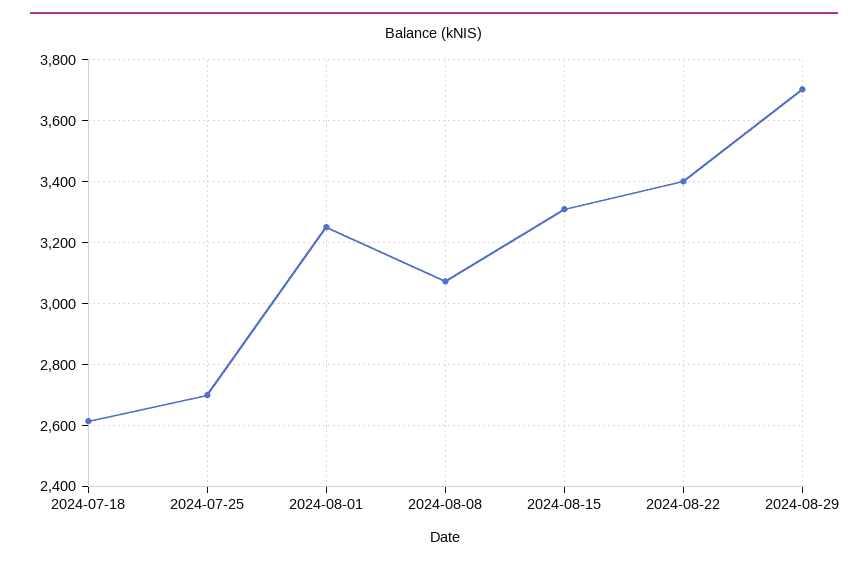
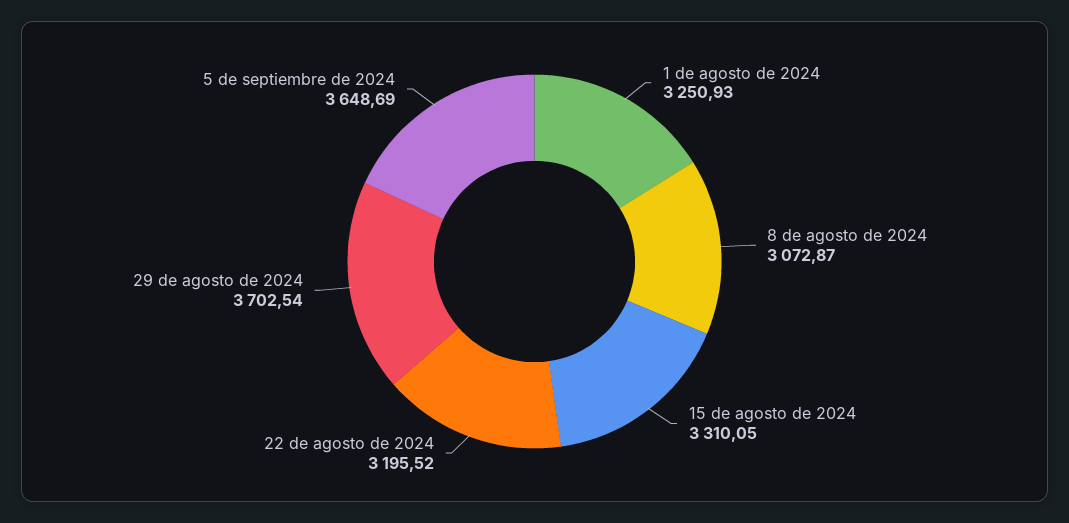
2024-07-18: 2620 -> none
2024-07-25: 2700 -> none
2024-08-22: 3400 -> 3195.52
5 de septiembre de 2024: none -> 3648.69

